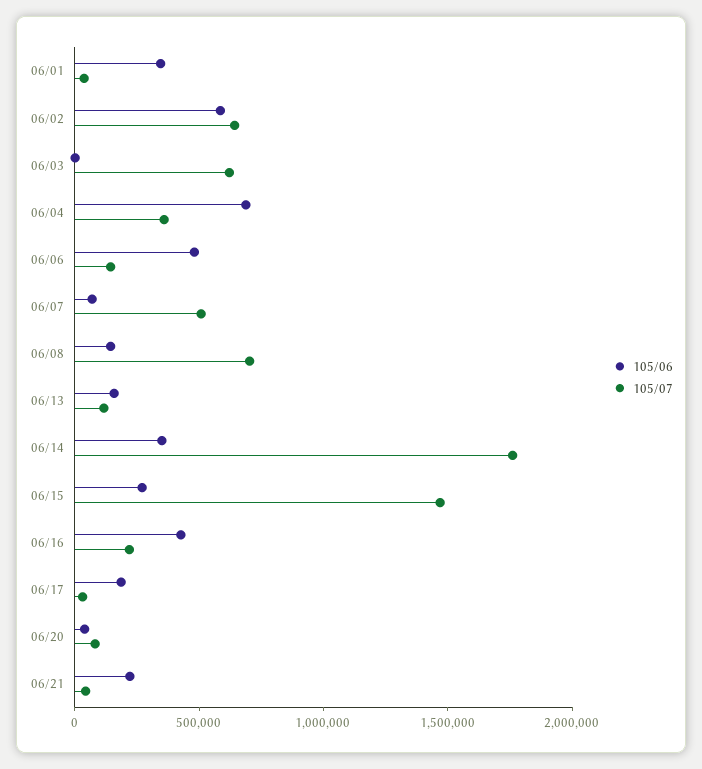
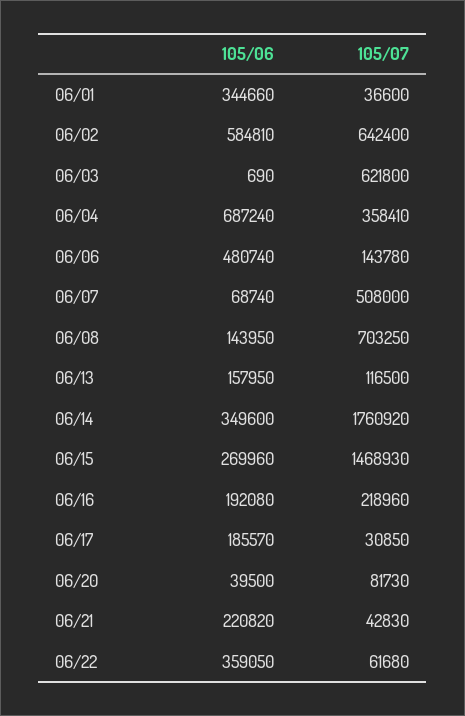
105/06, 06/16: 400000 -> 192080
105/06, 06/22: none -> 359050
105/07, 06/22: none -> 61680

